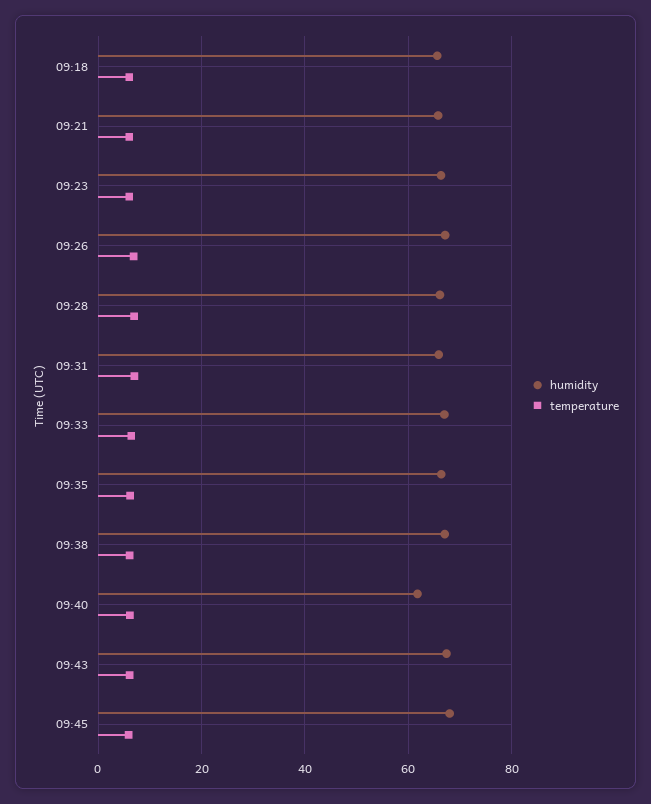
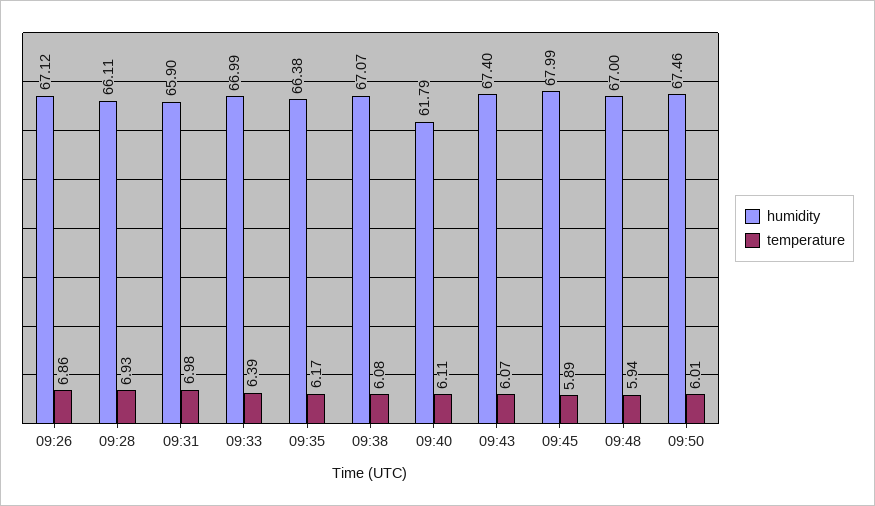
humidity, 09:18: 66 -> none
temperature, 09:18: 6 -> none
humidity, 09:21: 66 -> none
temperature, 09:21: 6 -> none
humidity, 09:23: 66 -> none
temperature, 09:23: 6 -> none
humidity, 09:48: none -> 67
temperature, 09:48: none -> 5.94
humidity, 09:50: none -> 67.46
temperature, 09:50: none -> 6.01

